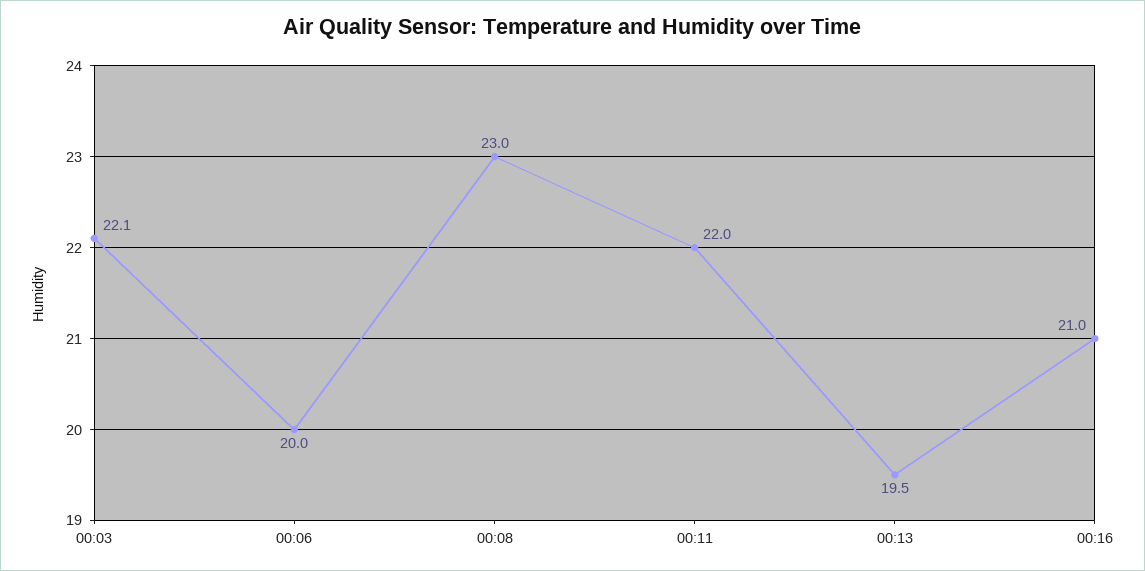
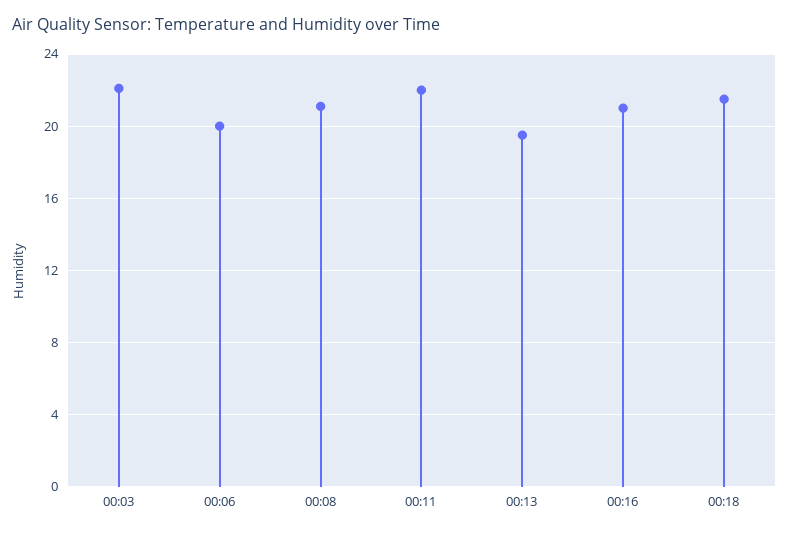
00:08: 23 -> 21
00:18: none -> 21.5

